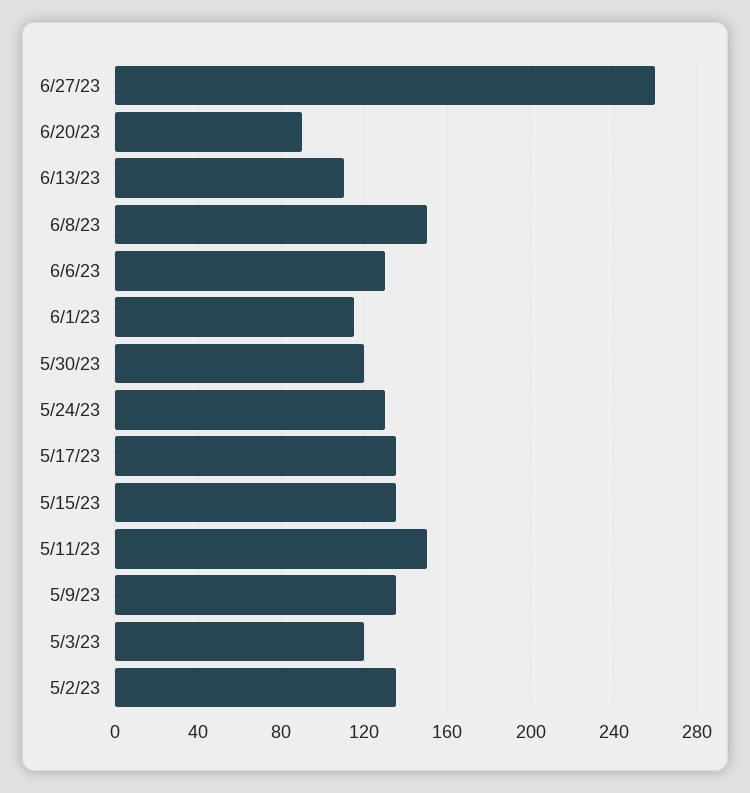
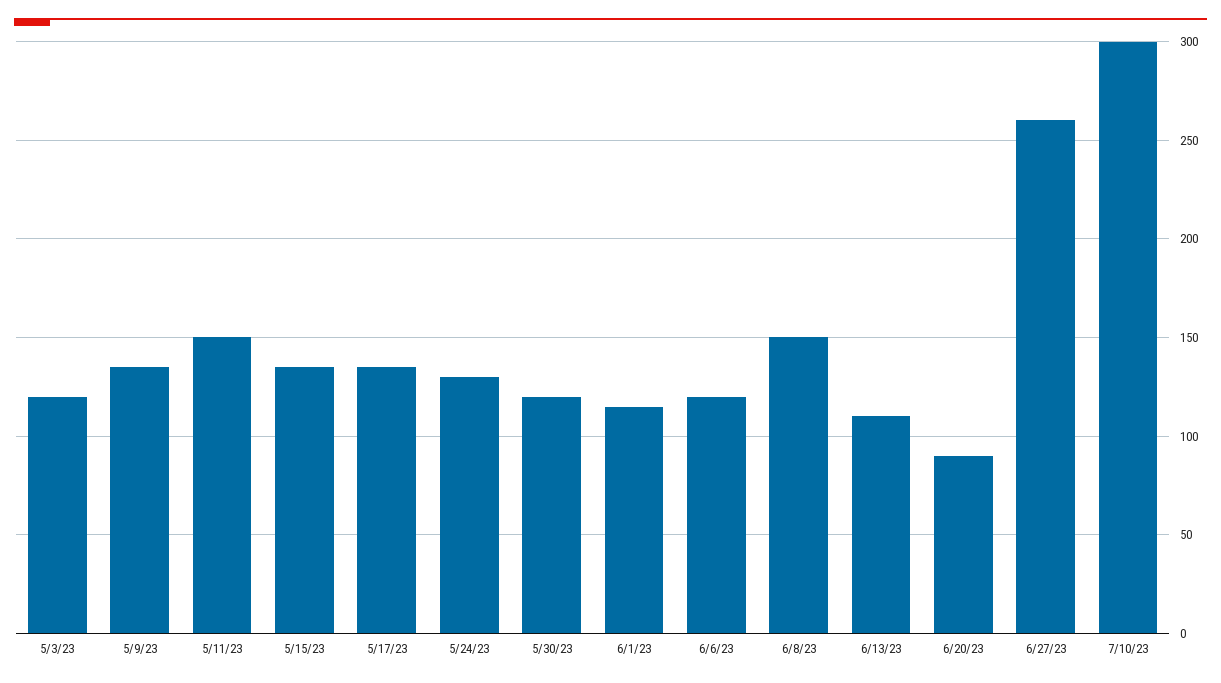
6/6/23: 130 -> 120
5/2/23: 135 -> none
7/10/23: none -> 300

